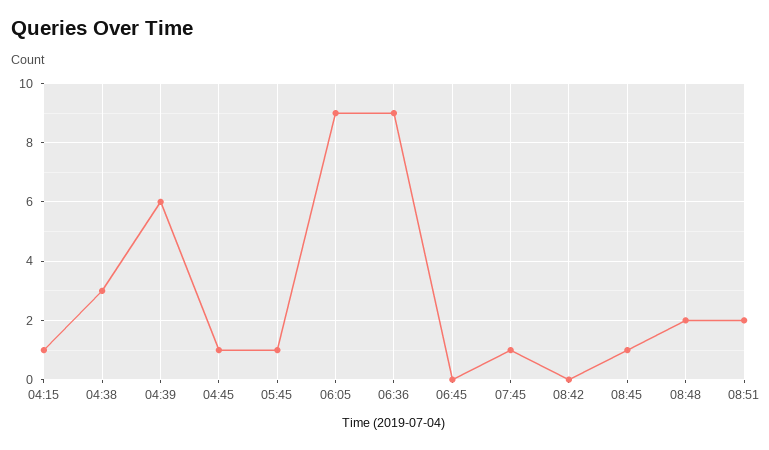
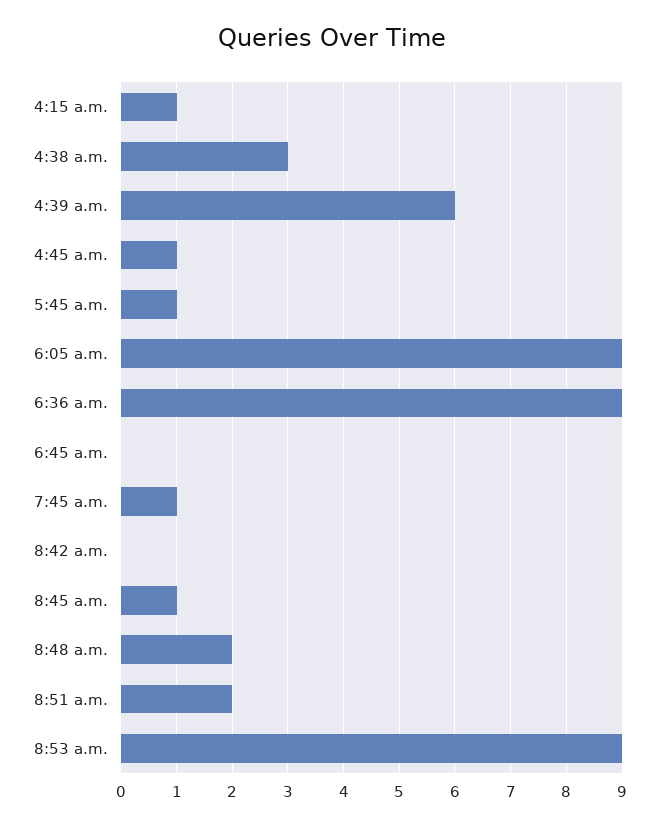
8:53 a.m.: none -> 9

